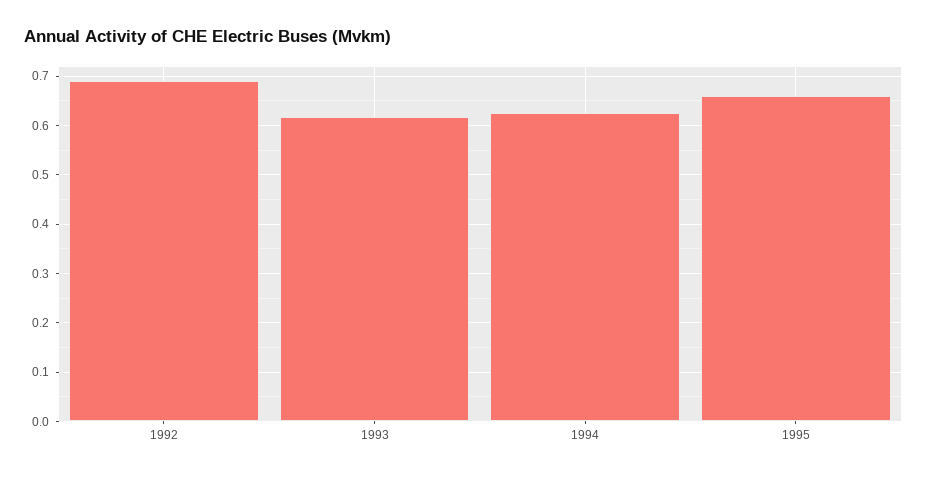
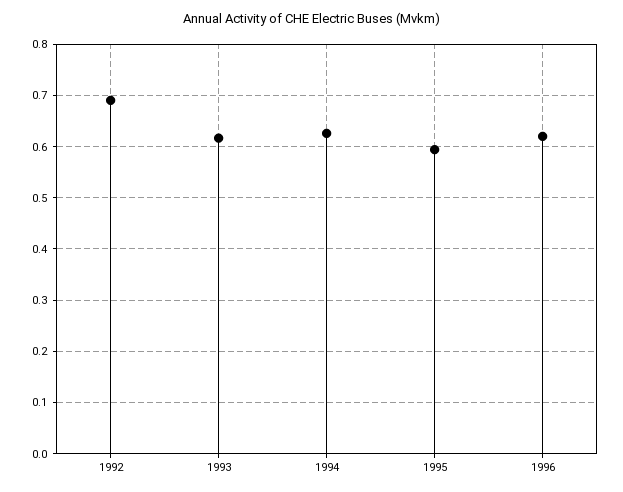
1995: 0.66 -> 0.6
1996: none -> 0.62

